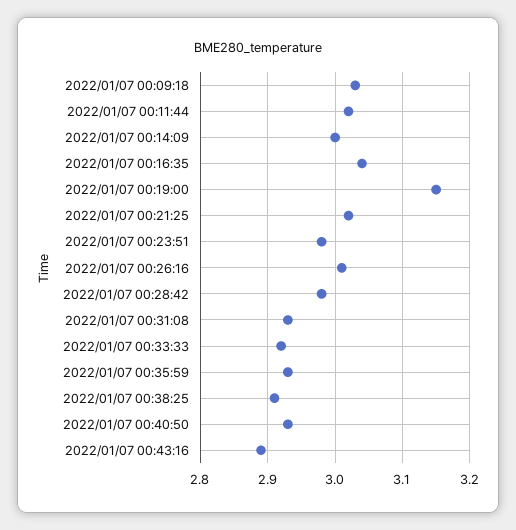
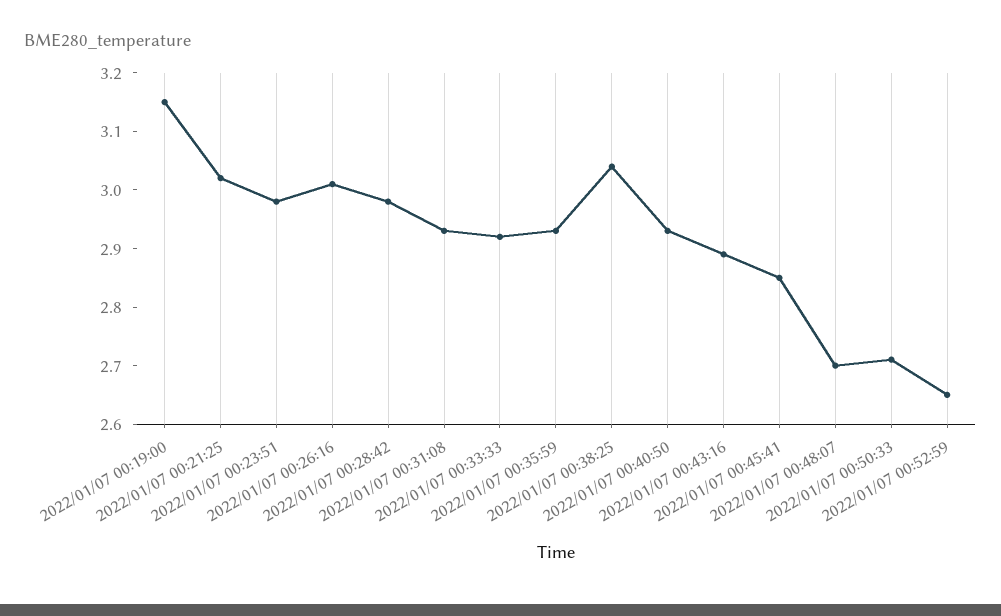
2022/01/07 00:09:18: 3.03 -> none
2022/01/07 00:11:44: 3.02 -> none
2022/01/07 00:14:09: 3 -> none
2022/01/07 00:16:35: 3.04 -> none
2022/01/07 00:38:25: 2.91 -> 3.05
2022/01/07 00:45:41: none -> 2.85
2022/01/07 00:48:07: none -> 2.7
2022/01/07 00:50:33: none -> 2.7
2022/01/07 00:52:59: none -> 2.65

